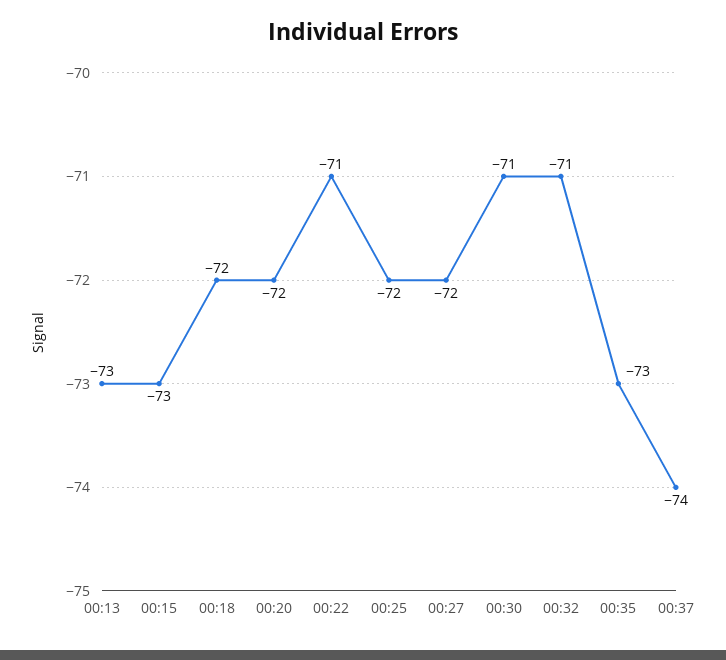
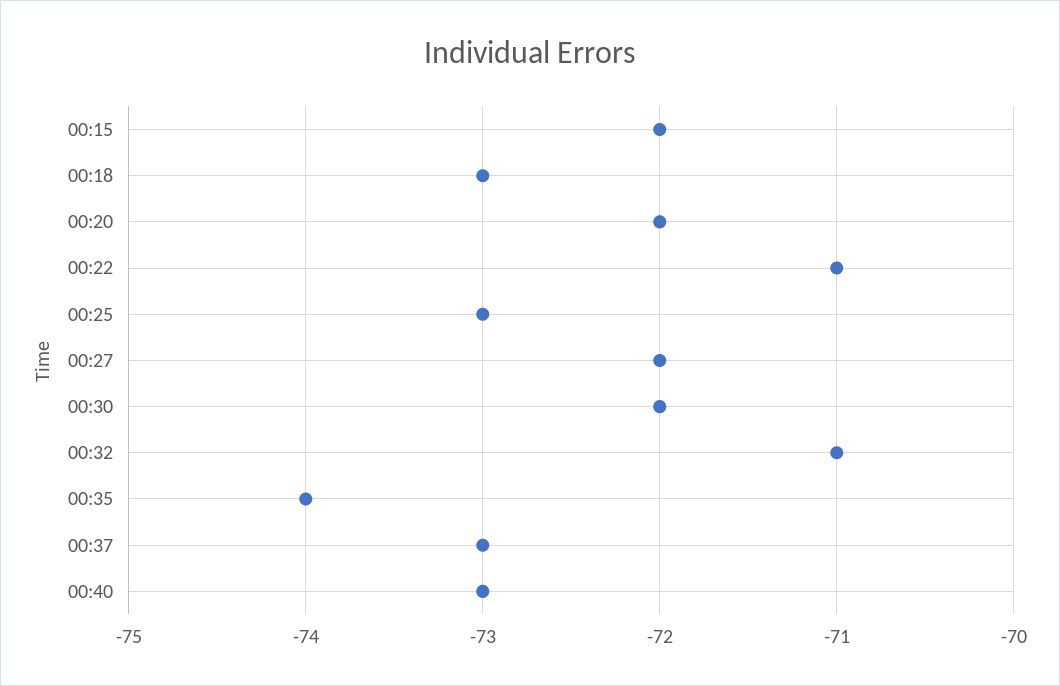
00:13: -73 -> none
00:15: -73 -> -72
00:18: -72 -> -73
00:25: -72 -> -73
00:30: -71 -> -72
00:35: -73 -> -74
00:37: -74 -> -73
00:40: none -> -73

